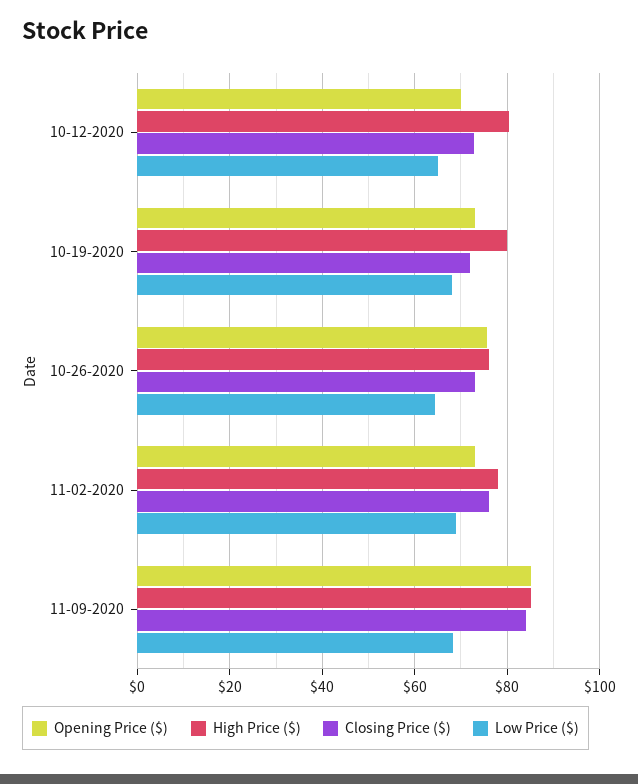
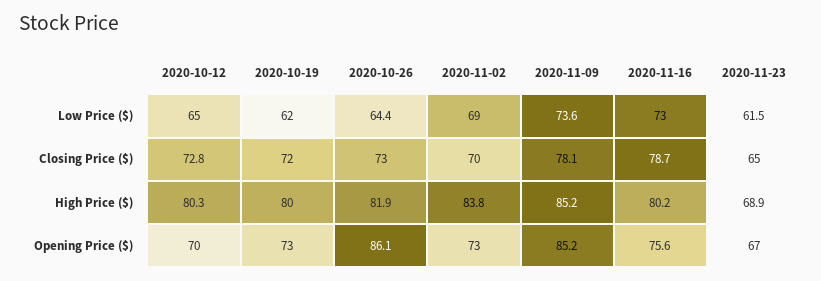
Low Price ($), 10-19-2020: 68 -> 62
Opening Price ($), 10-26-2020: 76 -> 86.1
High Price ($), 10-26-2020: 76 -> 81.9
High Price ($), 11-02-2020: 78 -> 83.8
Closing Price ($), 11-02-2020: 76 -> 70
Closing Price ($), 11-09-2020: 84 -> 78.1
Low Price ($), 11-09-2020: 68 -> 73.6
Low Price ($), 2020-11-16: none -> 73
Low Price ($), 2020-11-23: none -> 61.5
Closing Price ($), 2020-11-16: none -> 78.7
Closing Price ($), 2020-11-23: none -> 65
High Price ($), 2020-11-16: none -> 80.2
High Price ($), 2020-11-23: none -> 68.9
Opening Price ($), 2020-11-16: none -> 75.6
Opening Price ($), 2020-11-23: none -> 67

